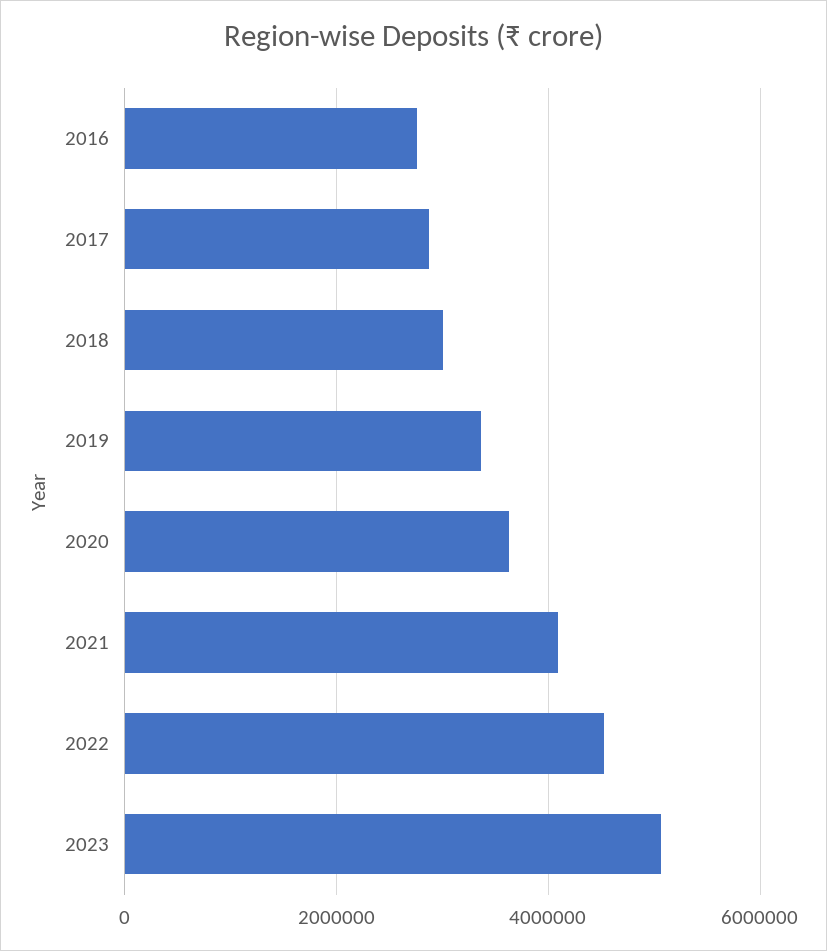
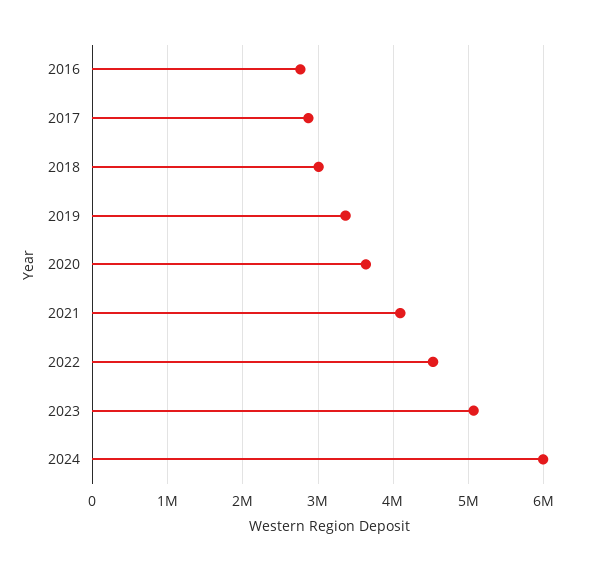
2024: none -> 6000000

